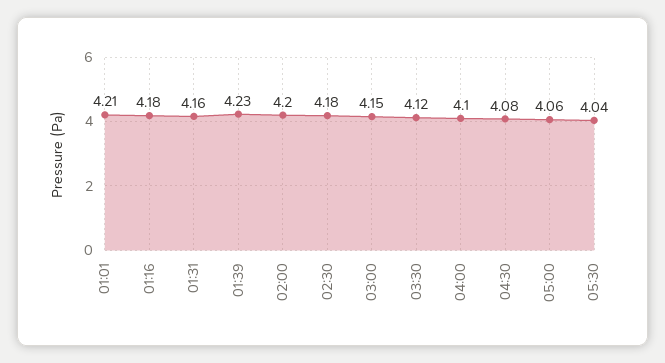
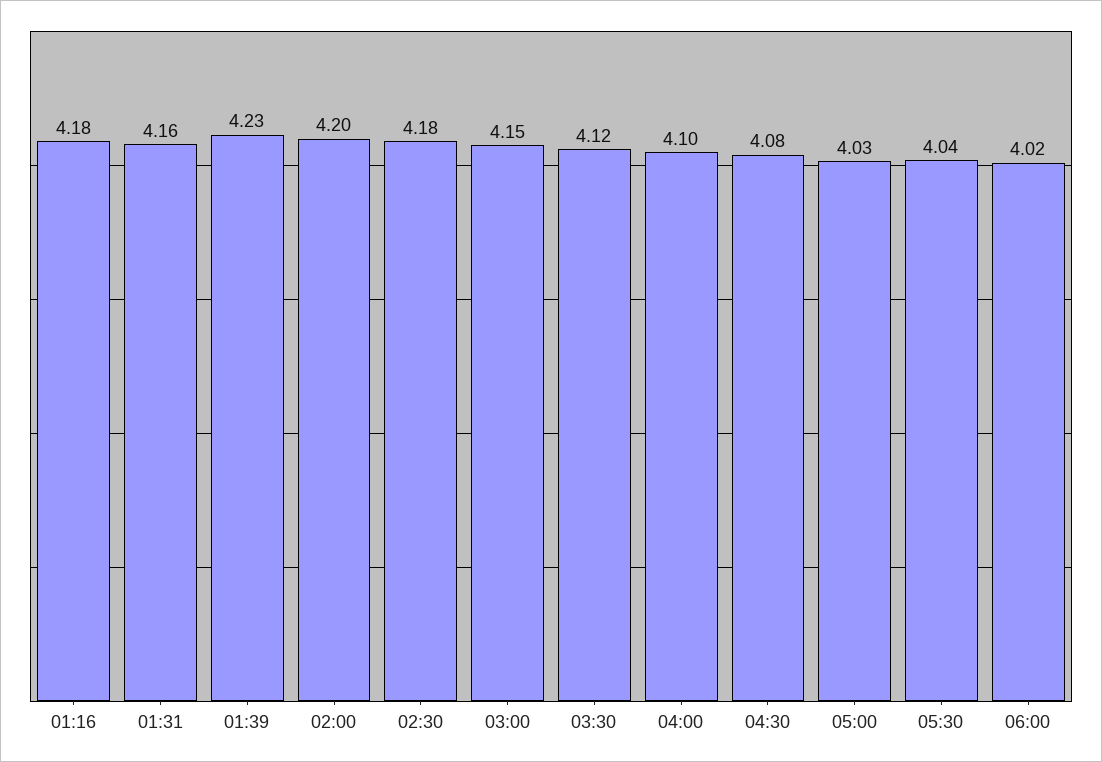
01:01: 4.21 -> none
05:00: 4.06 -> 4.03
06:00: none -> 4.02

